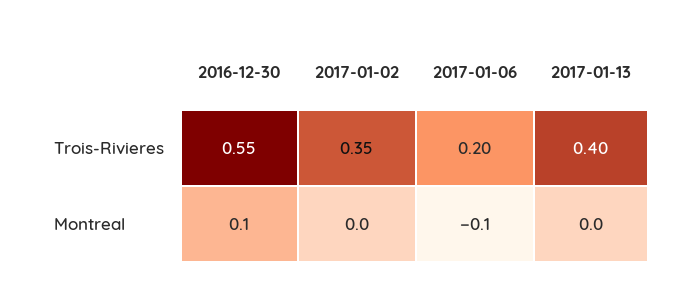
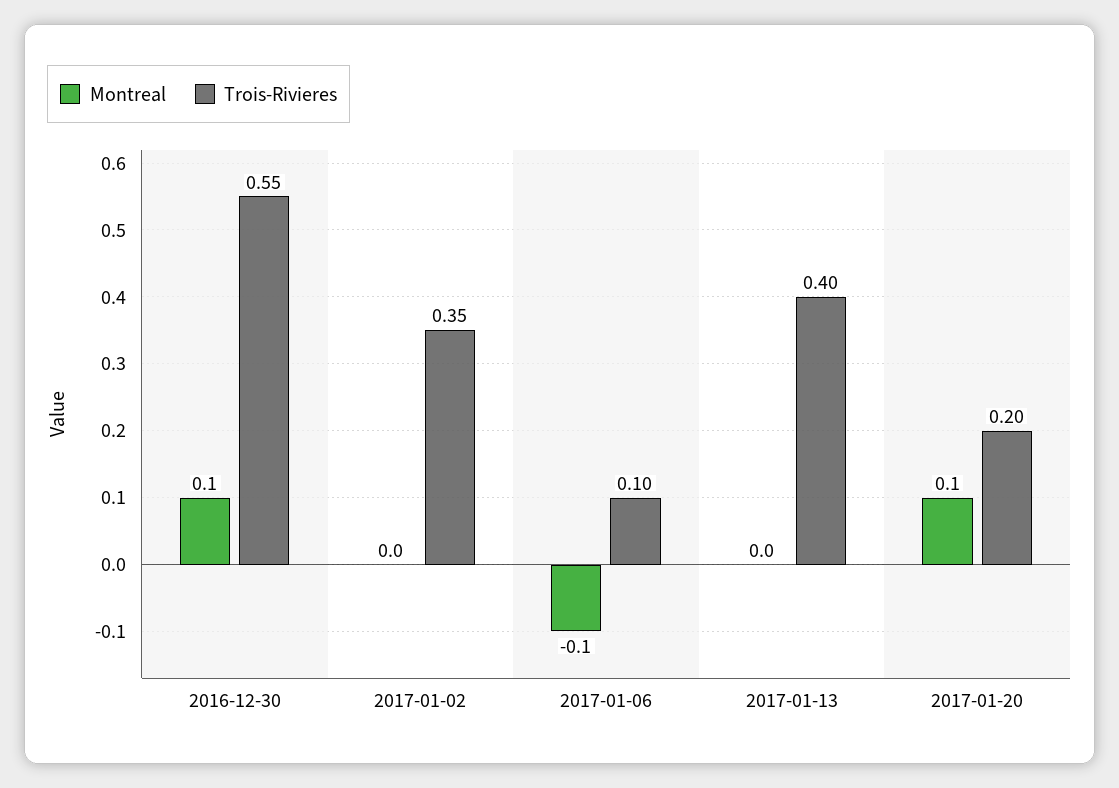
Trois-Rivieres, 2017-01-06: 0.2 -> 0.1
Montreal, 2017-01-20: none -> 0.1
Trois-Rivieres, 2017-01-20: none -> 0.2

